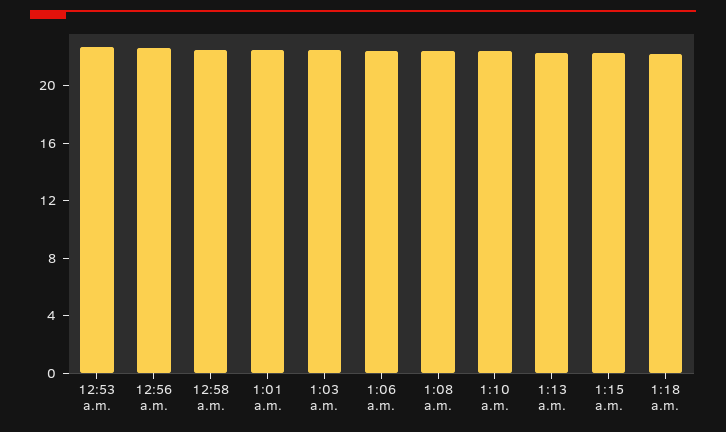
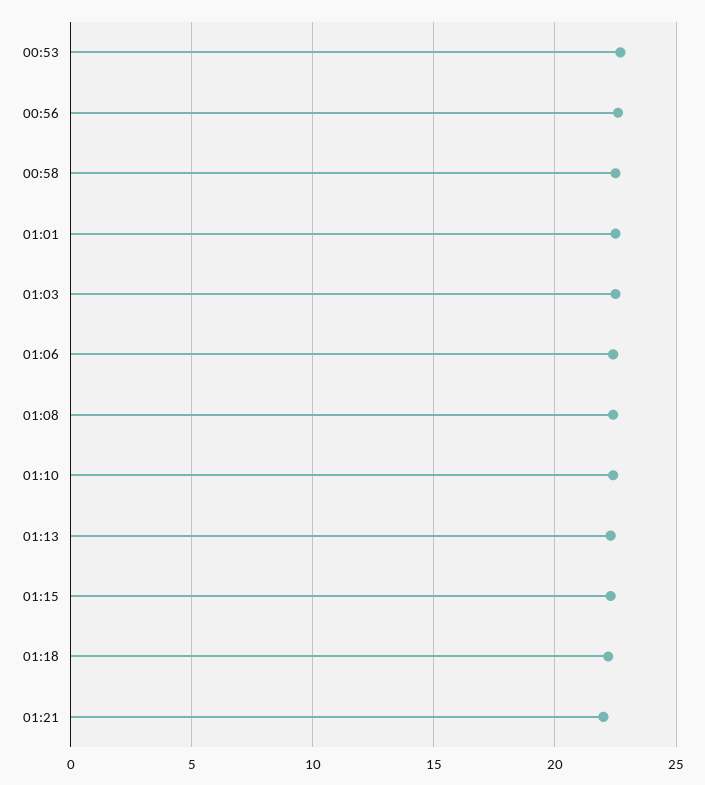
01:21: none -> 22

